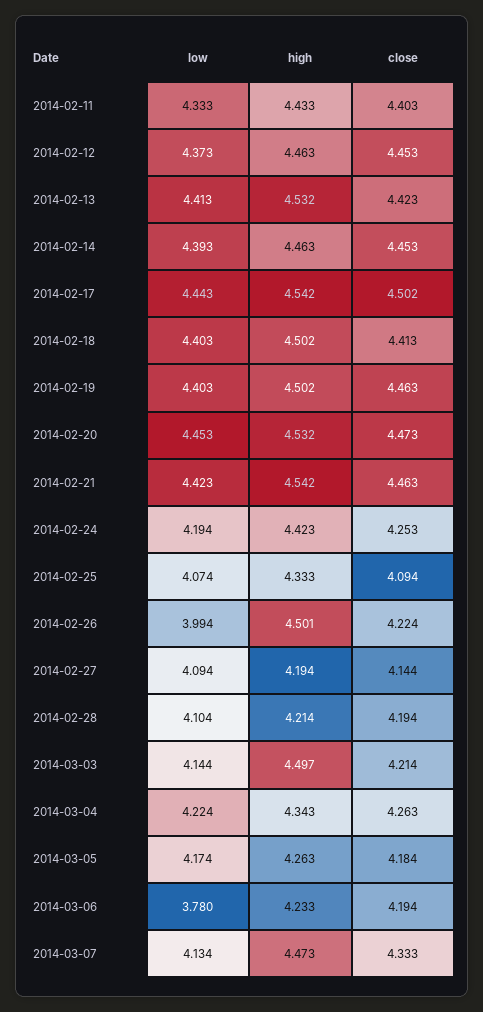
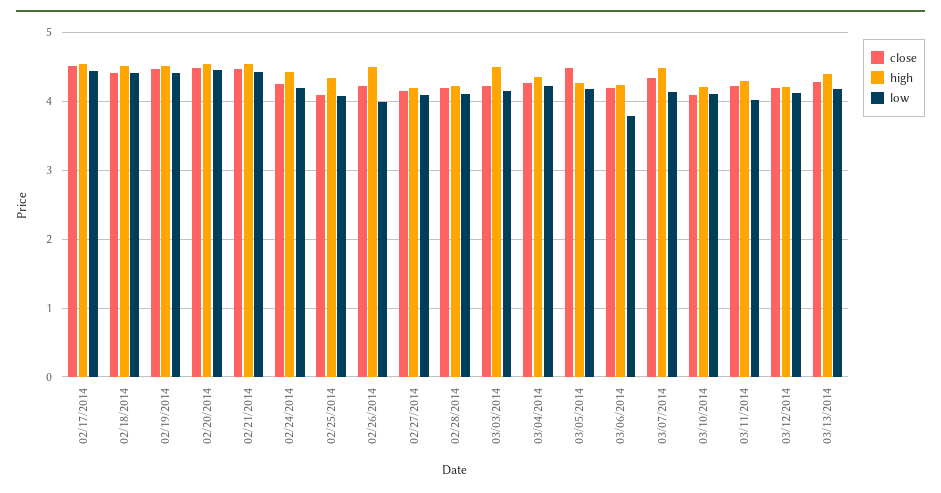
low, 2014-02-11: 4.333 -> none
high, 2014-02-11: 4.433 -> none
close, 2014-02-11: 4.403 -> none
low, 2014-02-12: 4.373 -> none
high, 2014-02-12: 4.463 -> none
close, 2014-02-12: 4.453 -> none
low, 2014-02-13: 4.413 -> none
high, 2014-02-13: 4.532 -> none
close, 2014-02-13: 4.423 -> none
low, 2014-02-14: 4.393 -> none
high, 2014-02-14: 4.463 -> none
close, 2014-02-14: 4.453 -> none
close, 2014-03-05: 4.184 -> 4.5
close, 03/10/2014: none -> 4.1
high, 03/10/2014: none -> 4.2
low, 03/10/2014: none -> 4.1
close, 03/11/2014: none -> 4.2
high, 03/11/2014: none -> 4.3
low, 03/11/2014: none -> 4
close, 03/12/2014: none -> 4.2
high, 03/12/2014: none -> 4.2
low, 03/12/2014: none -> 4.1
close, 03/13/2014: none -> 4.3
high, 03/13/2014: none -> 4.4
low, 03/13/2014: none -> 4.2

